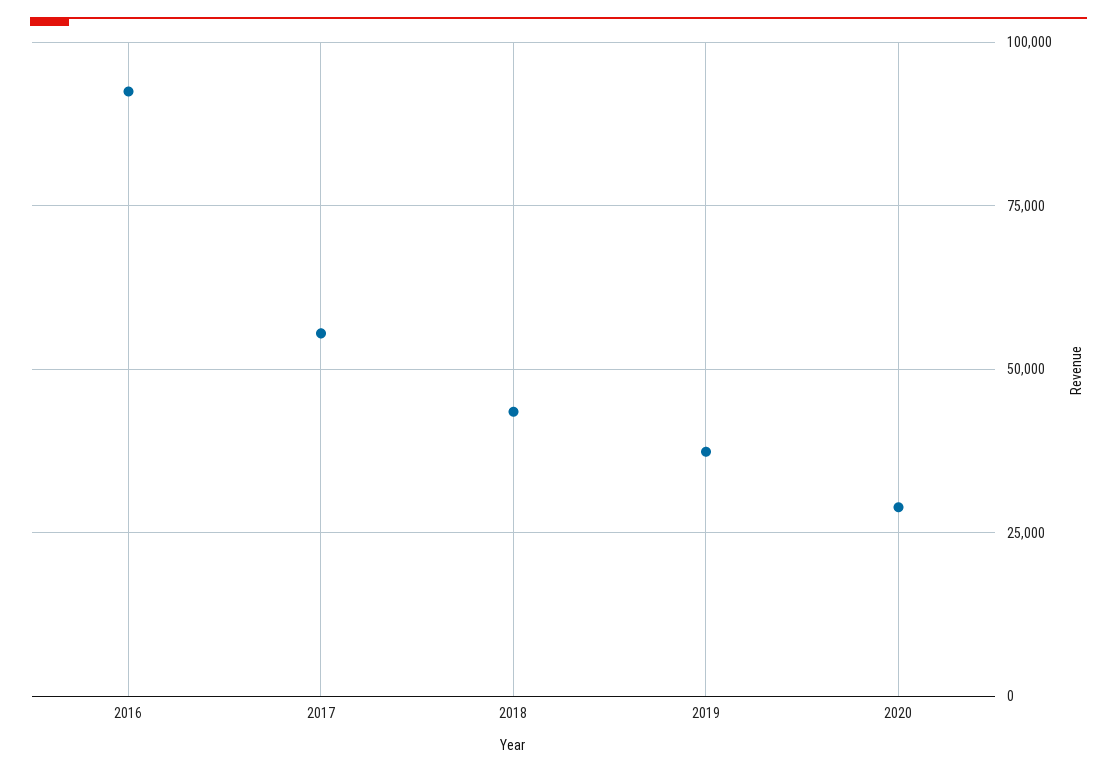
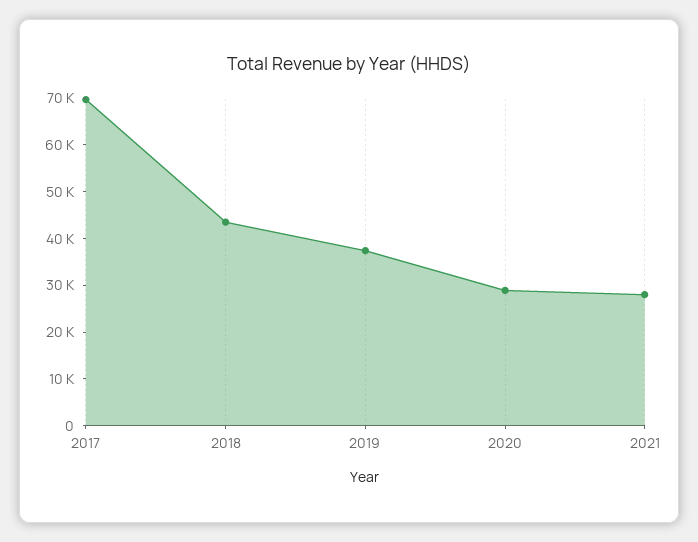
2016: 92500 -> none
2017: 55000 -> 70000
2021: none -> 28000

